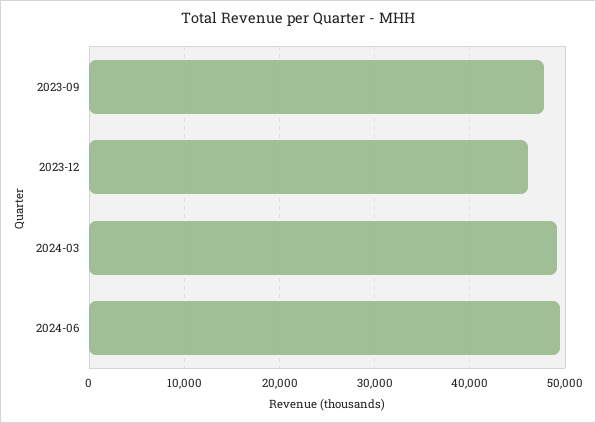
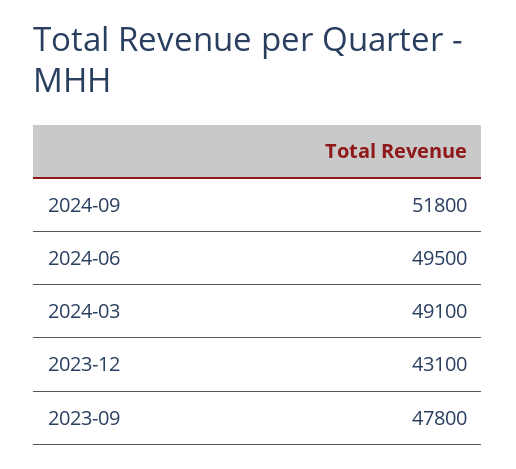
2023-12: 46000 -> 43100
2024-09: none -> 51800

